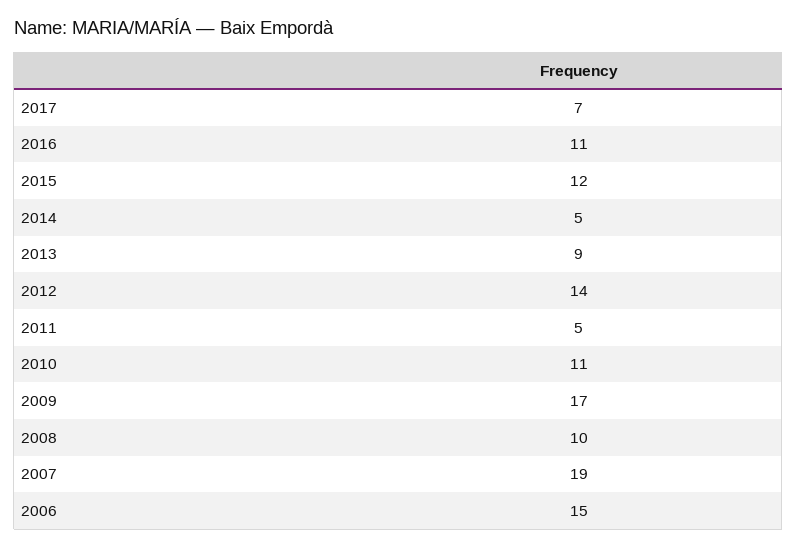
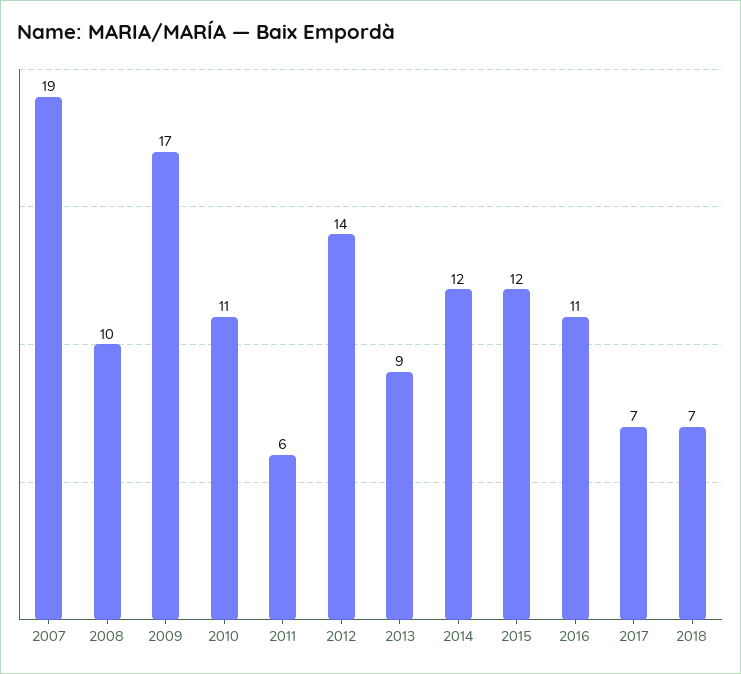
2014: 5 -> 12
2011: 5 -> 6
2006: 15 -> none
2018: none -> 7

